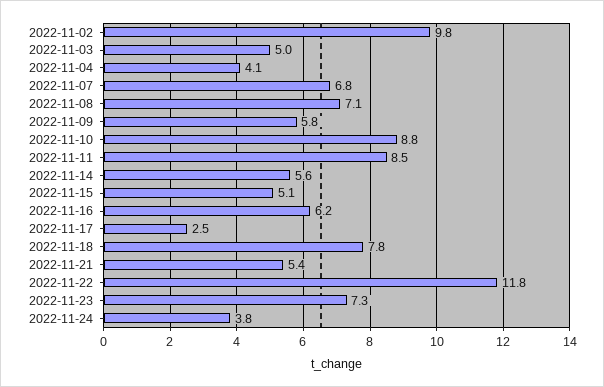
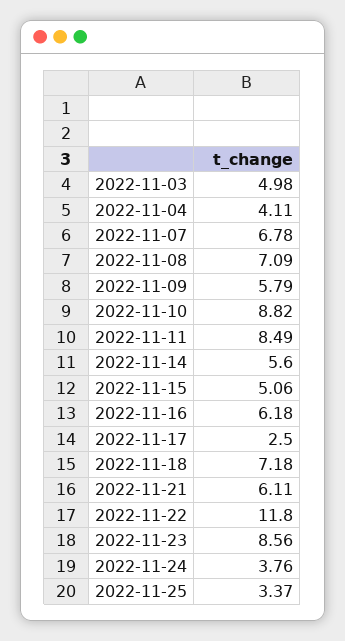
2022-11-02: 9.8 -> none
2022-11-18: 7.8 -> 7.18
2022-11-21: 5.4 -> 6.11
2022-11-23: 7.3 -> 8.56
2022-11-25: none -> 3.37

